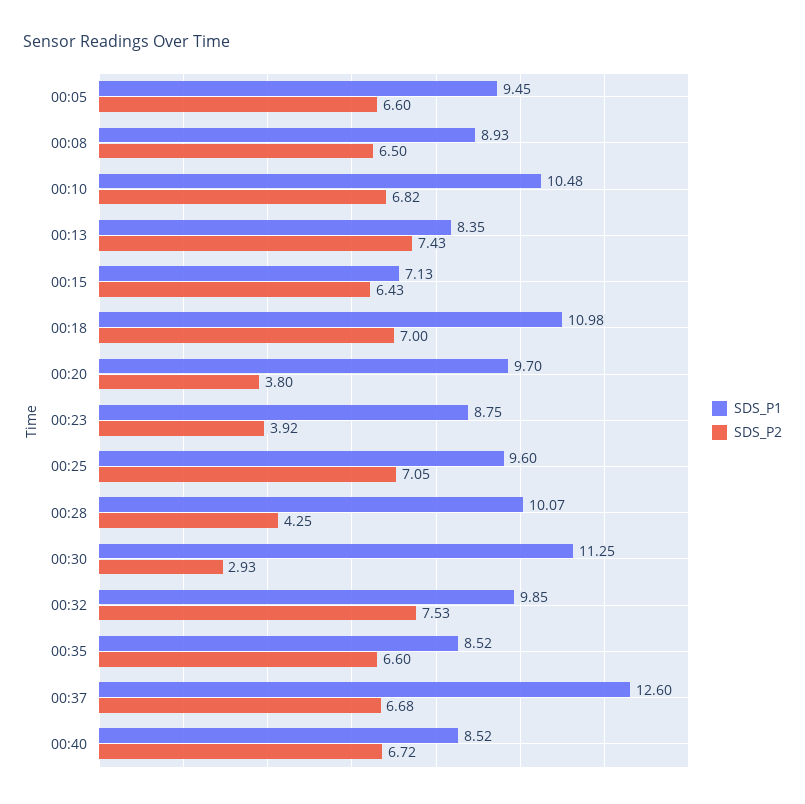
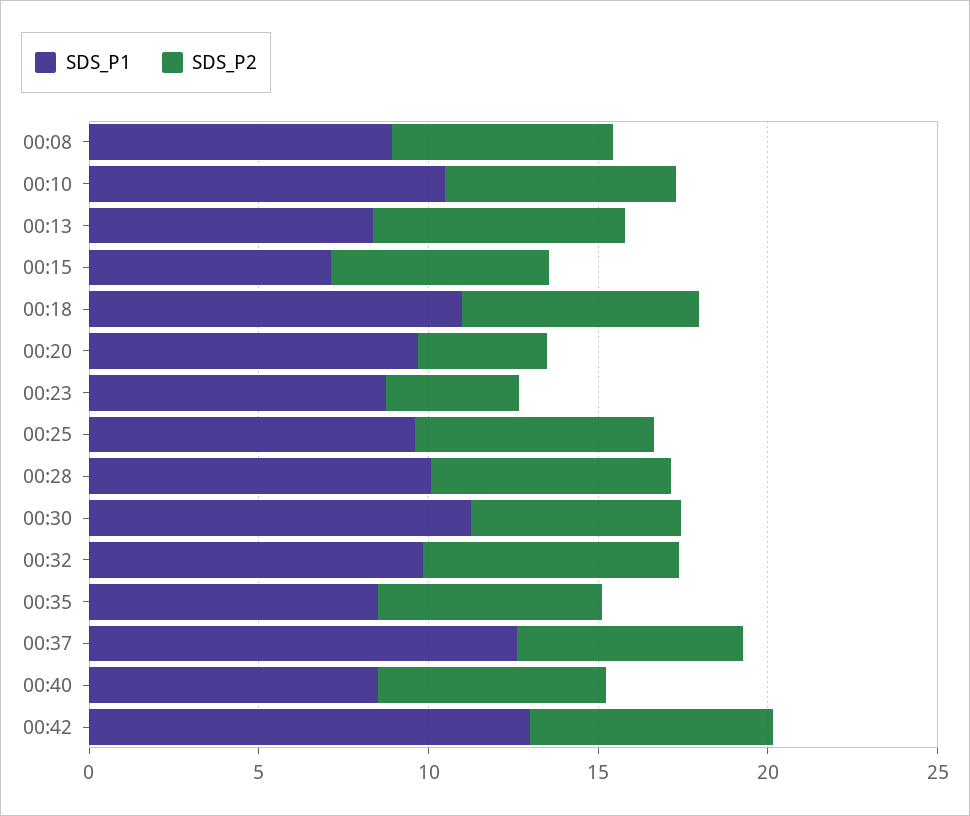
SDS_P1, 00:05: 9.45 -> none
SDS_P2, 00:05: 6.6 -> none
SDS_P2, 00:28: 4.25 -> 7
SDS_P2, 00:30: 2.93 -> 6
SDS_P1, 00:42: none -> 13
SDS_P2, 00:42: none -> 7

